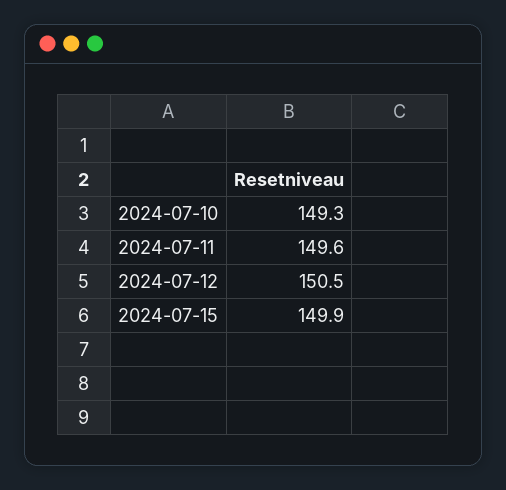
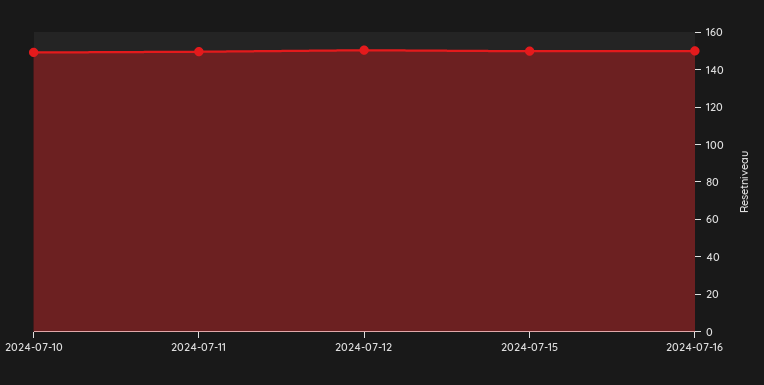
2024-07-16: none -> 150

